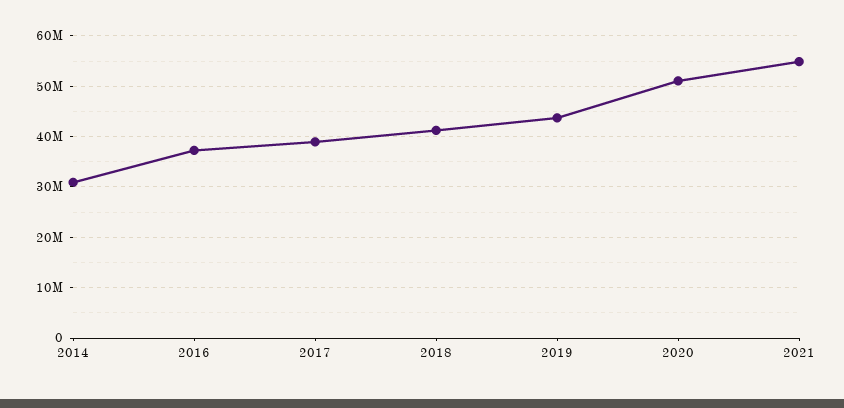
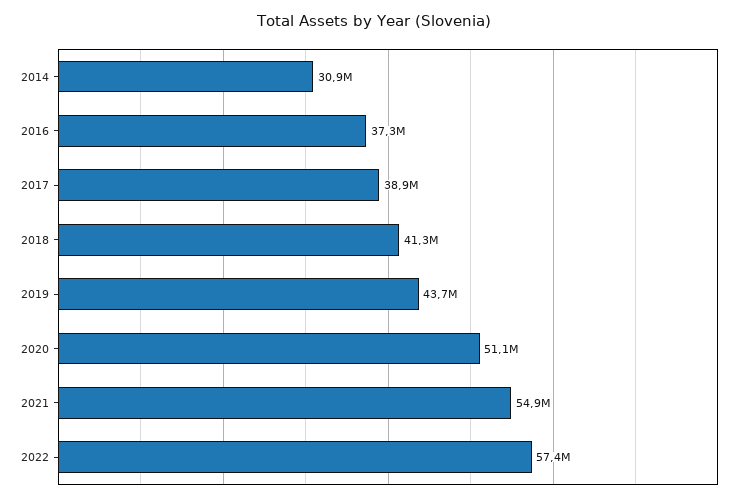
2022: none -> 57400000

